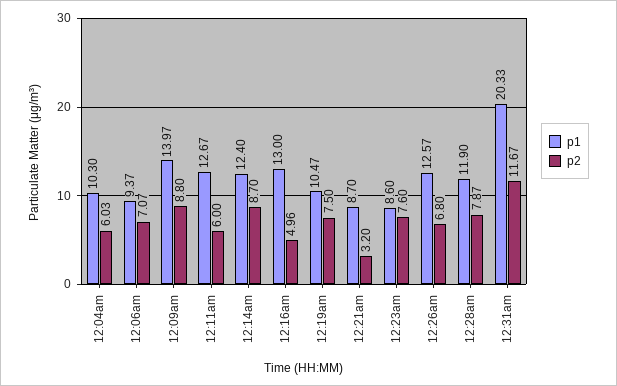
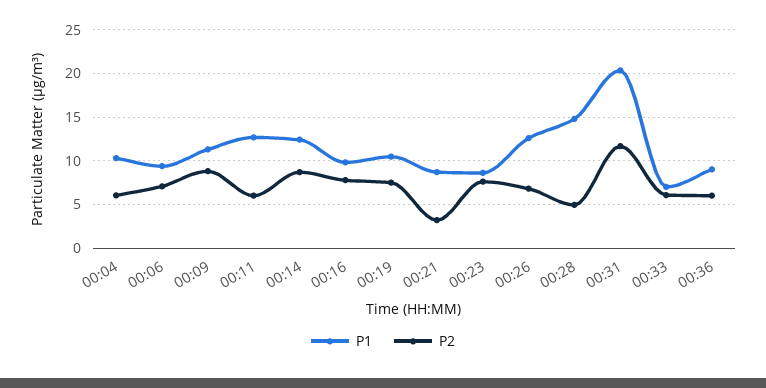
p1, 12:09am: 13.97 -> 11
p1, 12:16am: 13 -> 10
p2, 12:16am: 4.96 -> 8
p1, 12:28am: 11.9 -> 15
p2, 12:28am: 7.87 -> 5
p1, 00:33: none -> 7
p2, 00:33: none -> 6
p1, 00:36: none -> 9
p2, 00:36: none -> 6

